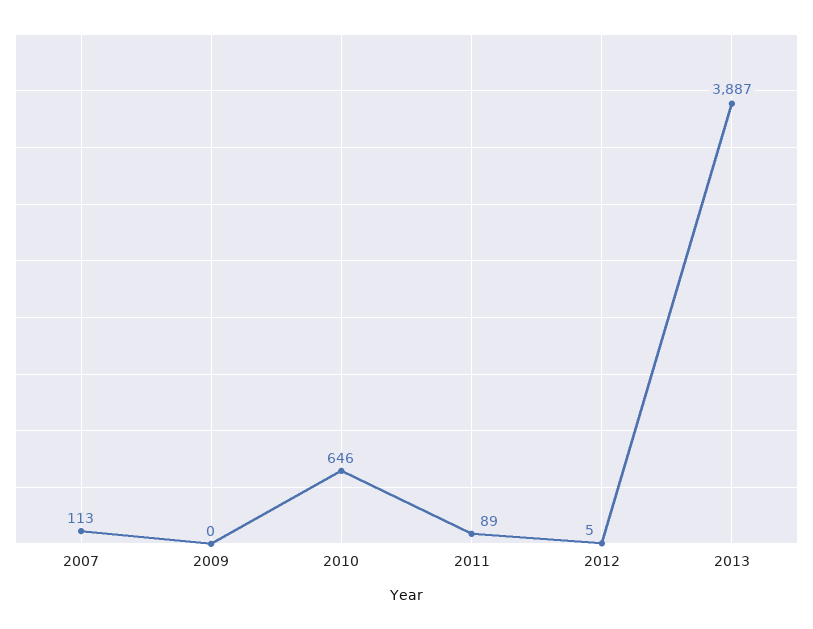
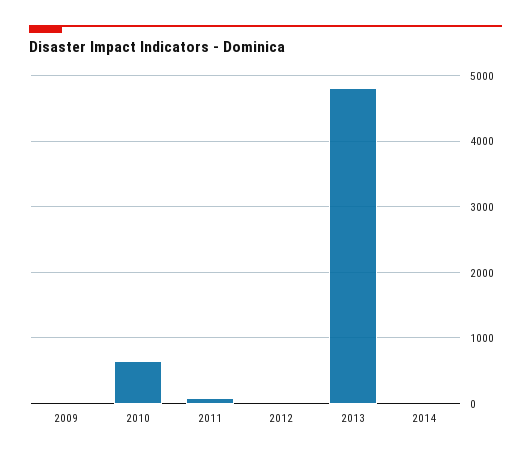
2007: 113 -> none
2013: 3887 -> 4800
2014: none -> 0

